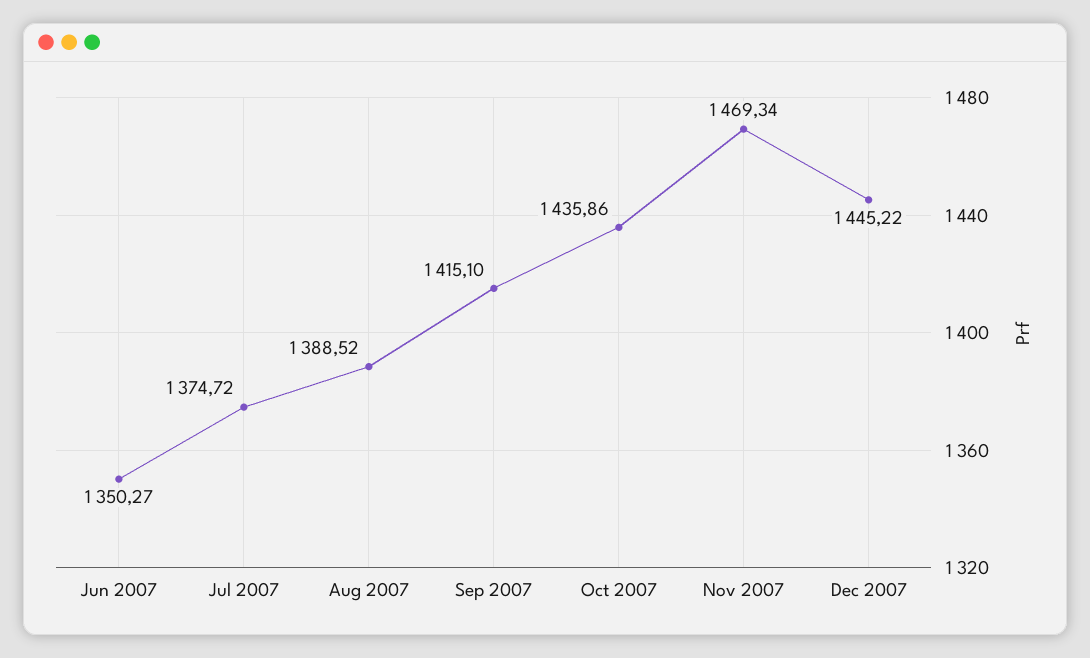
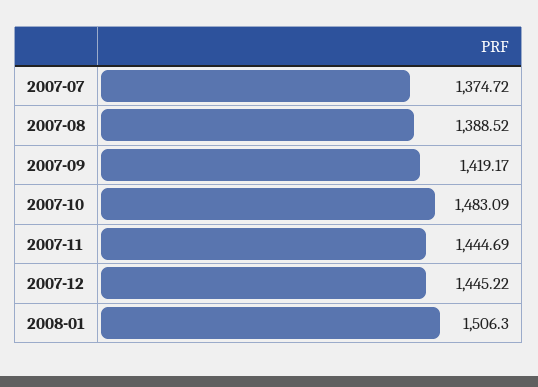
Jun 2007: 1350.27 -> none
Sep 2007: 1415.1 -> 1419.17
Oct 2007: 1435.86 -> 1483.09
Nov 2007: 1469.34 -> 1444.69
2008-01: none -> 1506.3

